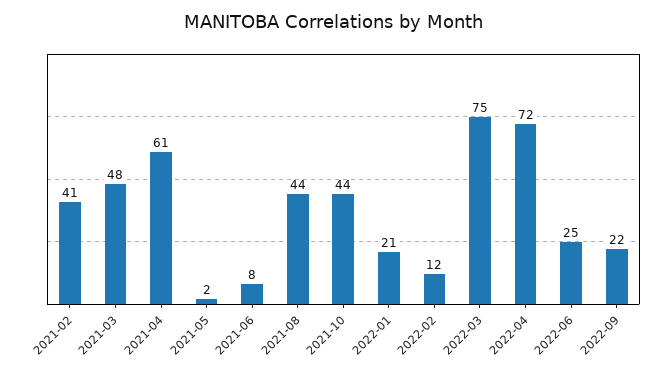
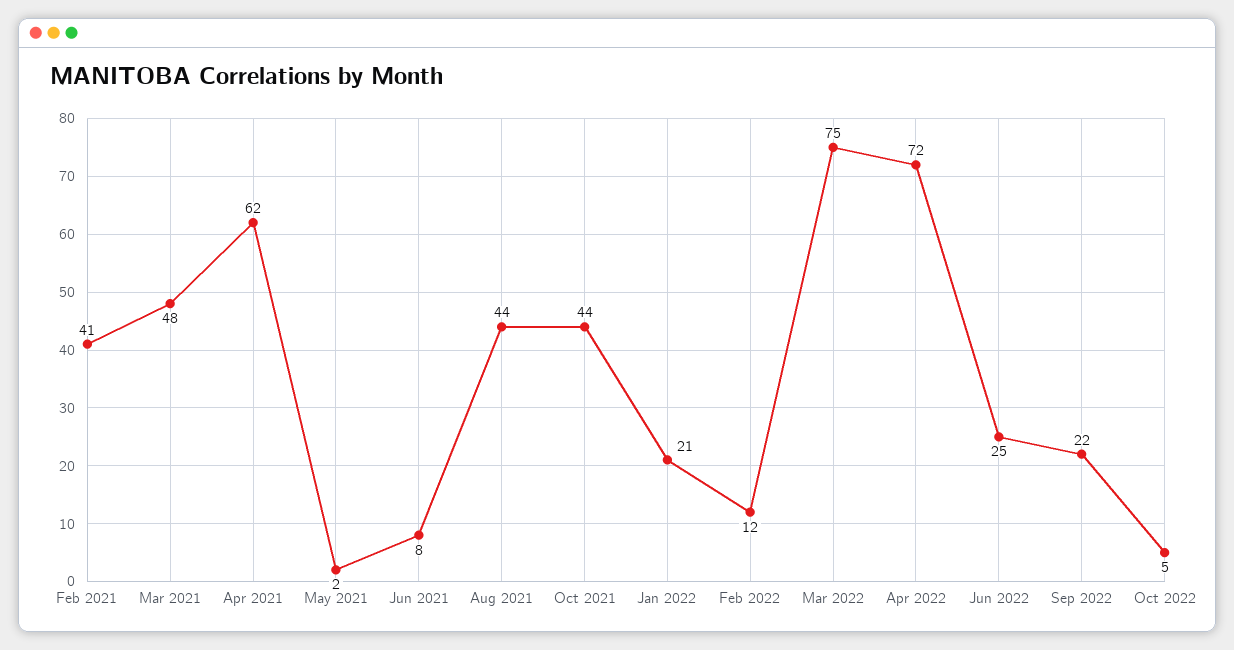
2021-04: 61 -> 62
Oct 2022: none -> 5

